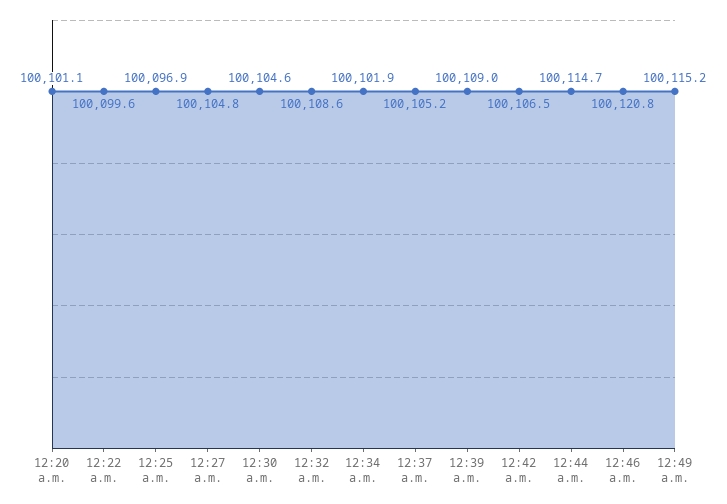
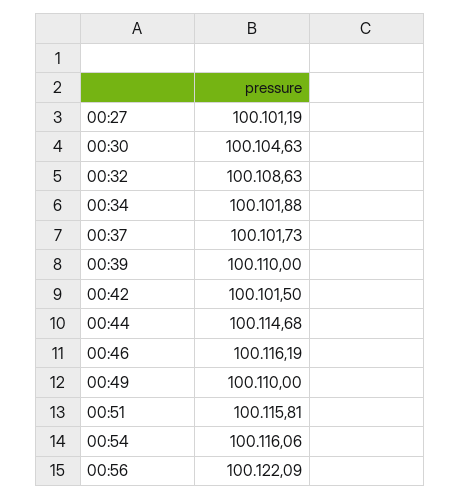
12:20 a.m.: 100101.1 -> none
12:22 a.m.: 100099.6 -> none
12:25 a.m.: 100096.9 -> none
12:27 a.m.: 100104.8 -> 100101.19
12:37 a.m.: 100105.2 -> 100101.73
12:39 a.m.: 100109 -> 100110
12:42 a.m.: 100106.5 -> 100101.5
12:46 a.m.: 100120.8 -> 100116.19
12:49 a.m.: 100115.2 -> 100110
00:51: none -> 100115.81
00:54: none -> 100116.06
00:56: none -> 100122.09

